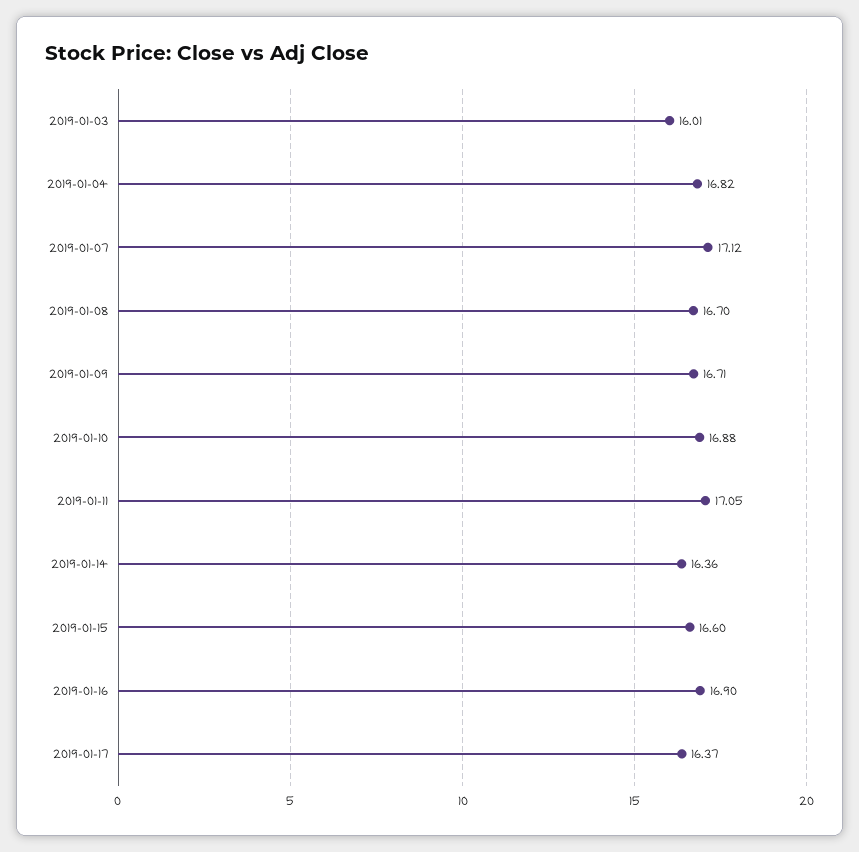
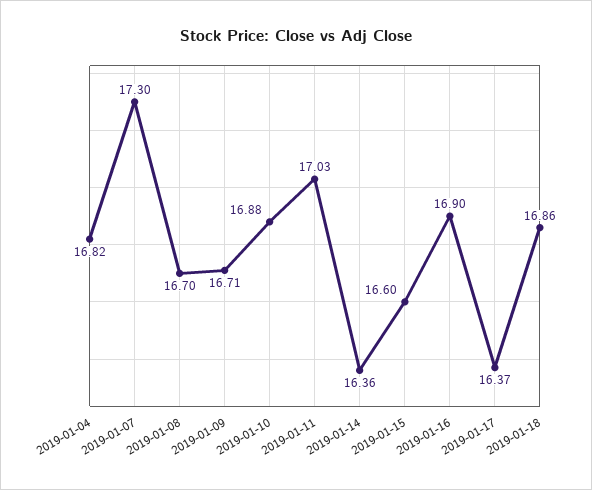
2019-01-03: 16.01 -> none
2019-01-07: 17.12 -> 17.3
2019-01-11: 17.05 -> 17.03
2019-01-18: none -> 16.86

